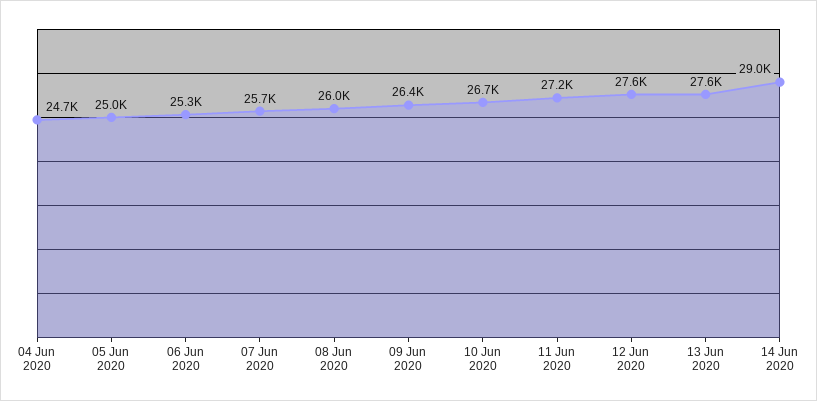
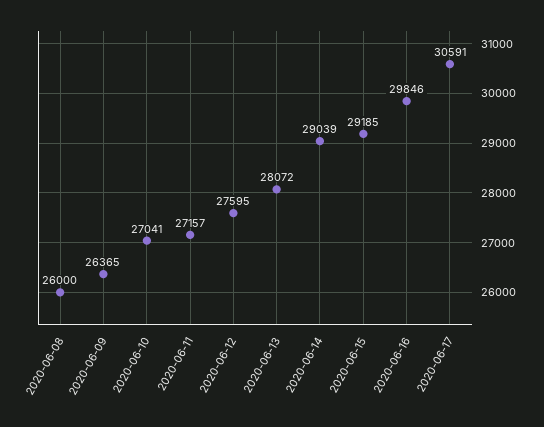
04 Jun 2020: 24700 -> none
05 Jun 2020: 25000 -> none
06 Jun 2020: 25300 -> none
07 Jun 2020: 25700 -> none
10 Jun 2020: 26700 -> 27041
13 Jun 2020: 27600 -> 28072
2020-06-15: none -> 29185
2020-06-16: none -> 29846
2020-06-17: none -> 30591

